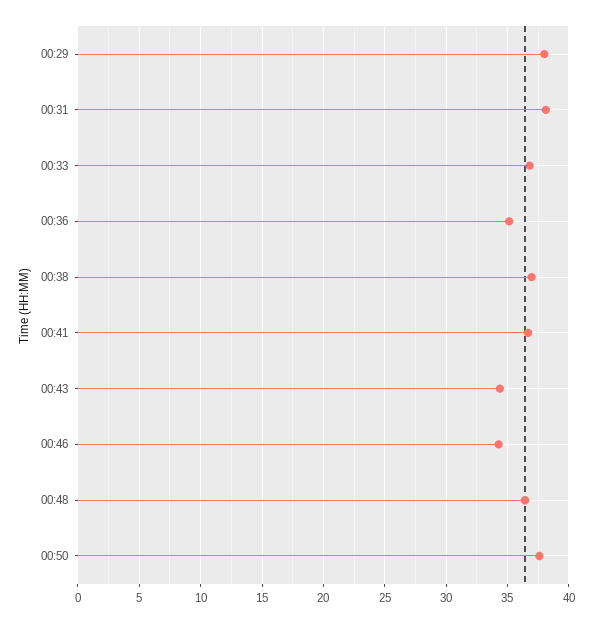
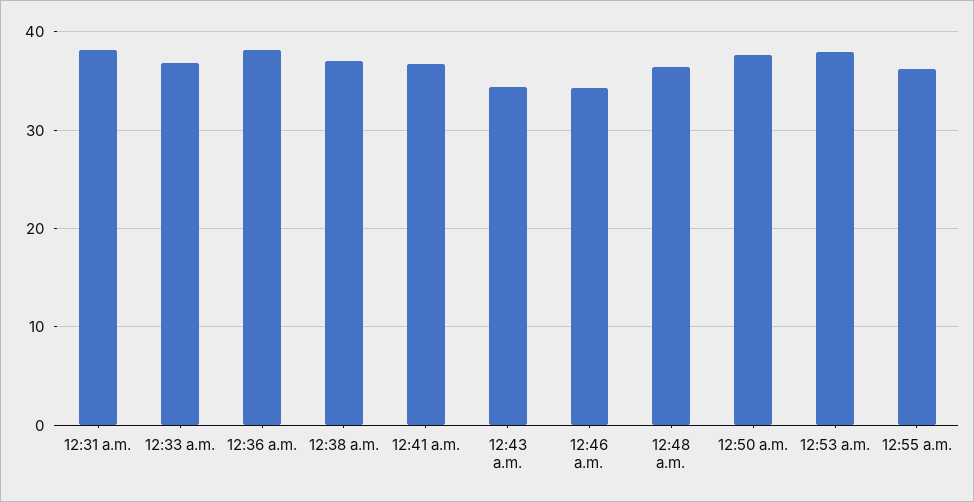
00:29: 38 -> none
00:36: 35 -> 38
12:53 a.m.: none -> 38
12:55 a.m.: none -> 36

